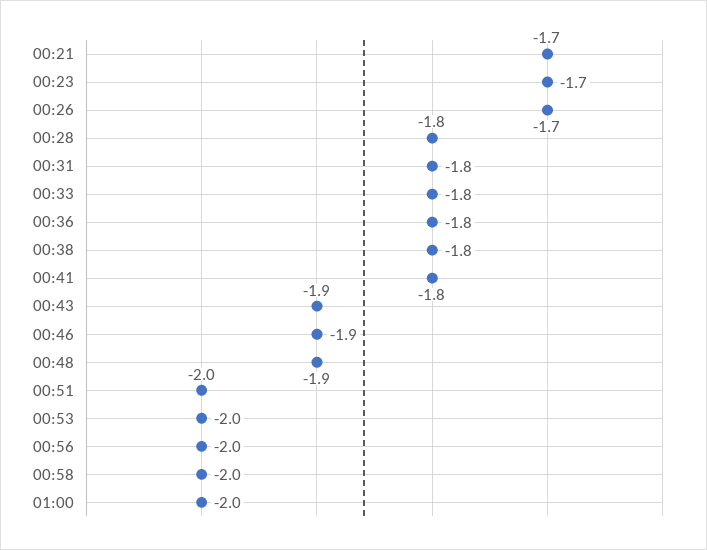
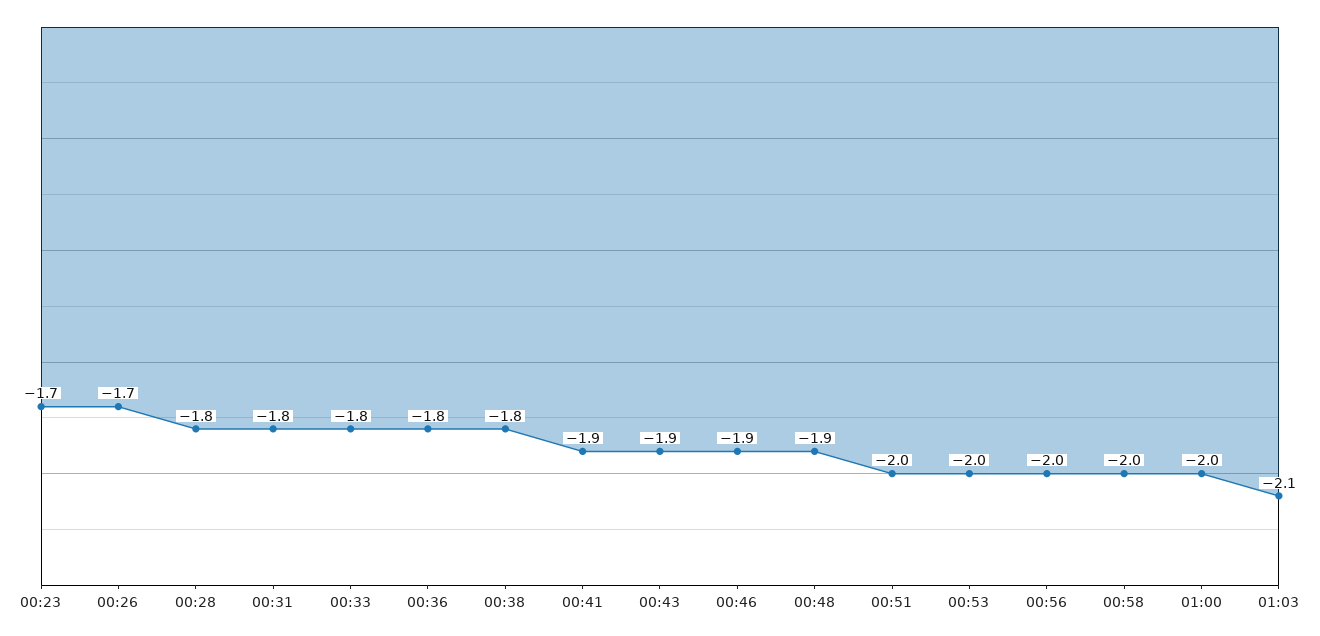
00:21: -1.7 -> none
00:41: -1.8 -> -1.9
01:03: none -> -2.1

